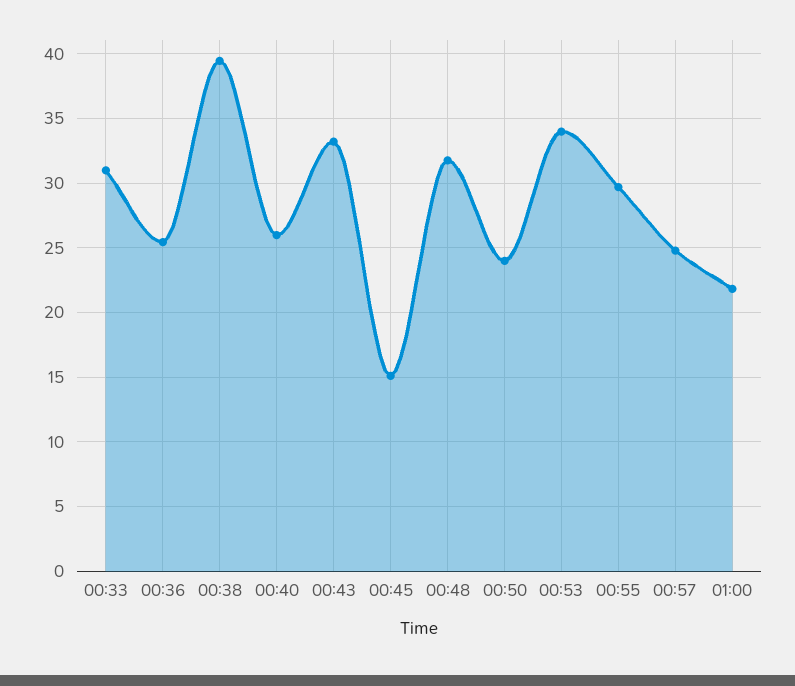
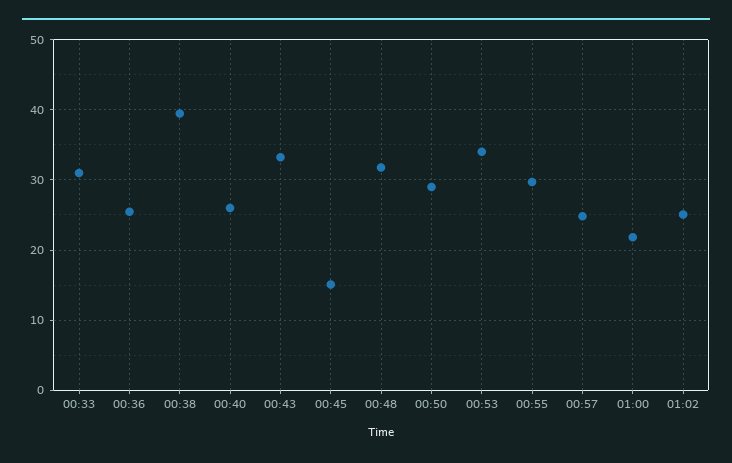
00:50: 24 -> 29
01:02: none -> 25

